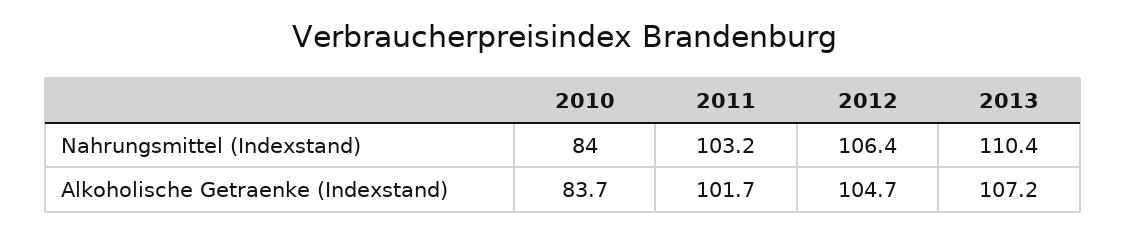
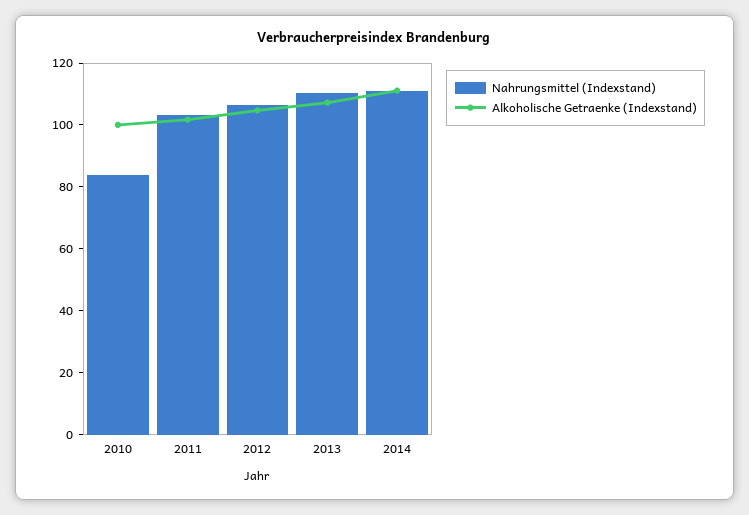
Alkoholische Getraenke (Indexstand), 2010: 83.7 -> 100
Nahrungsmittel (Indexstand), 2014: none -> 110
Alkoholische Getraenke (Indexstand), 2014: none -> 110

